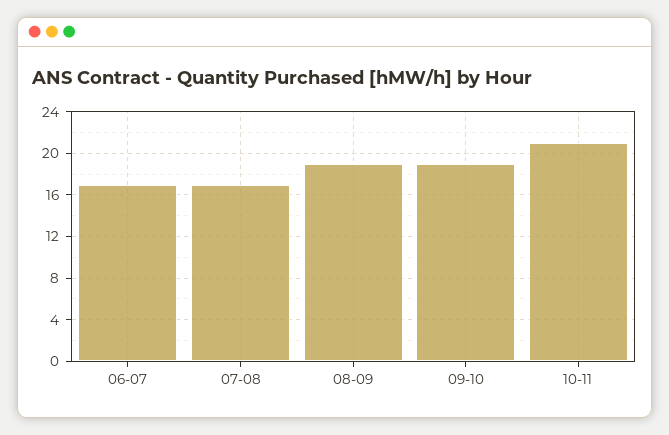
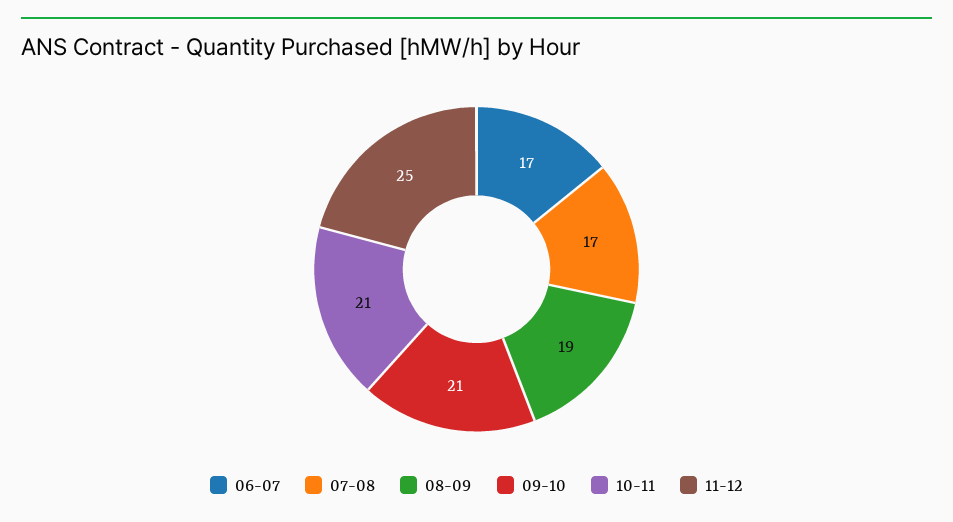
09-10: 19 -> 21
11-12: none -> 25

